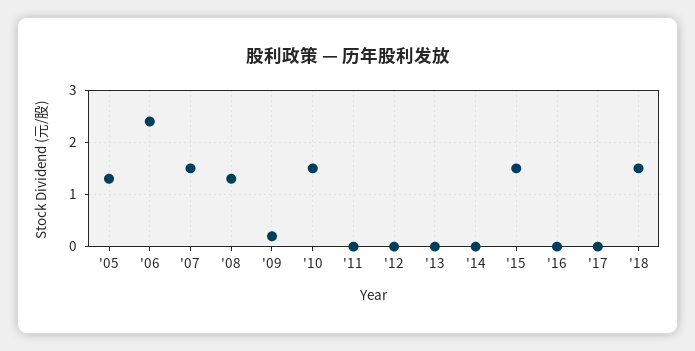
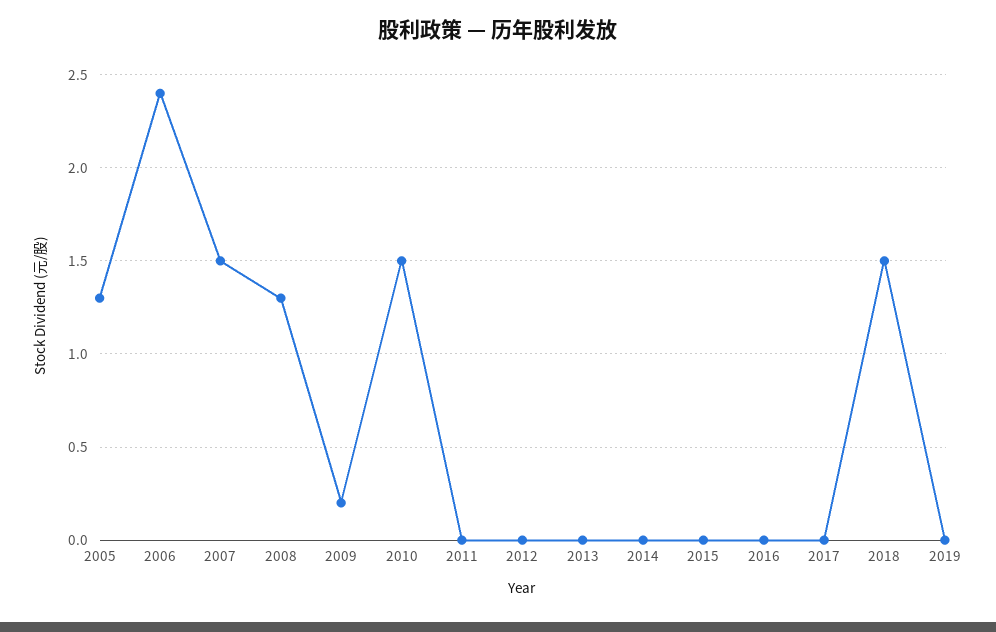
'15: 1.5 -> 0
2019: none -> 0

